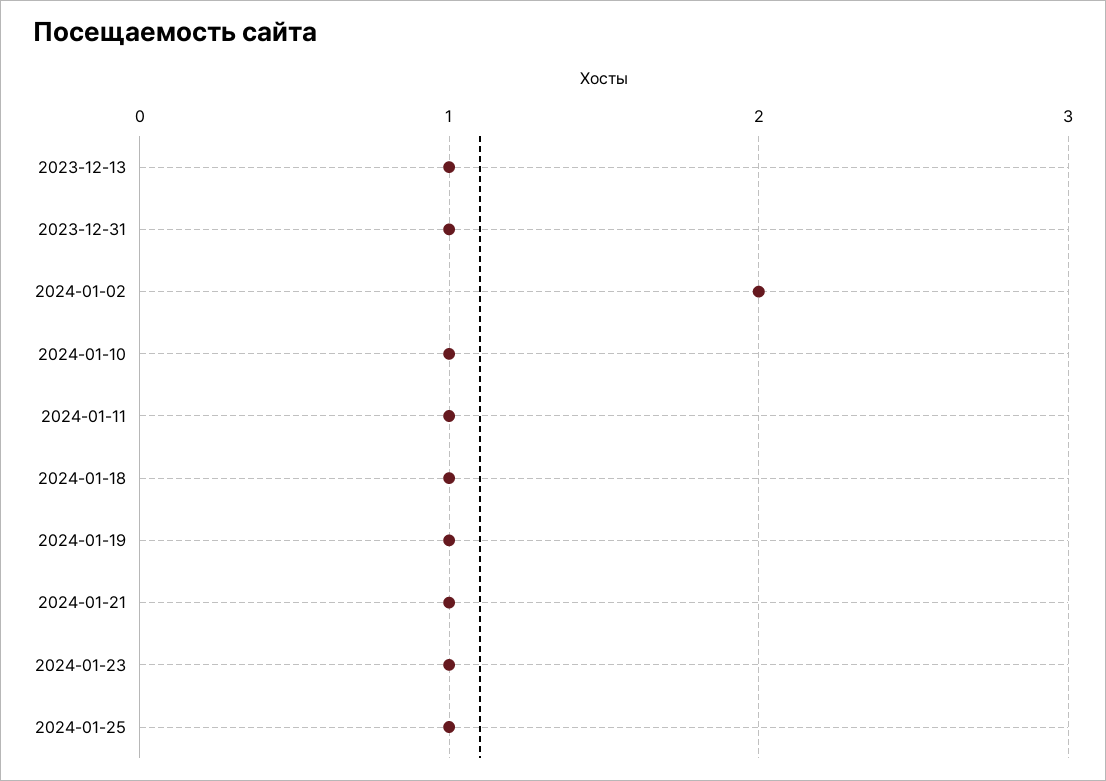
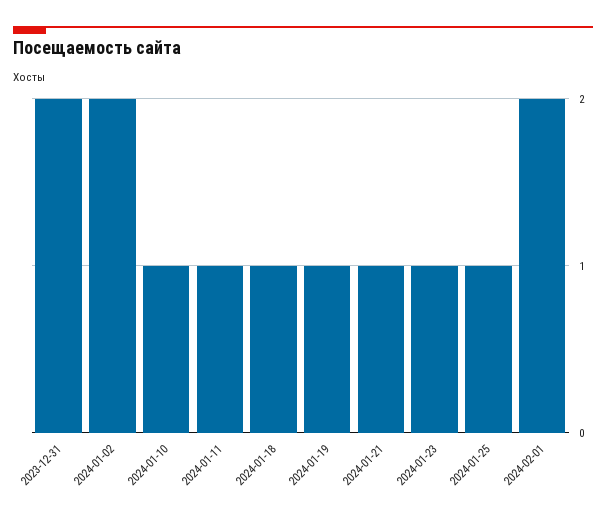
2023-12-13: 1 -> none
2023-12-31: 1 -> 2
2024-02-01: none -> 2

